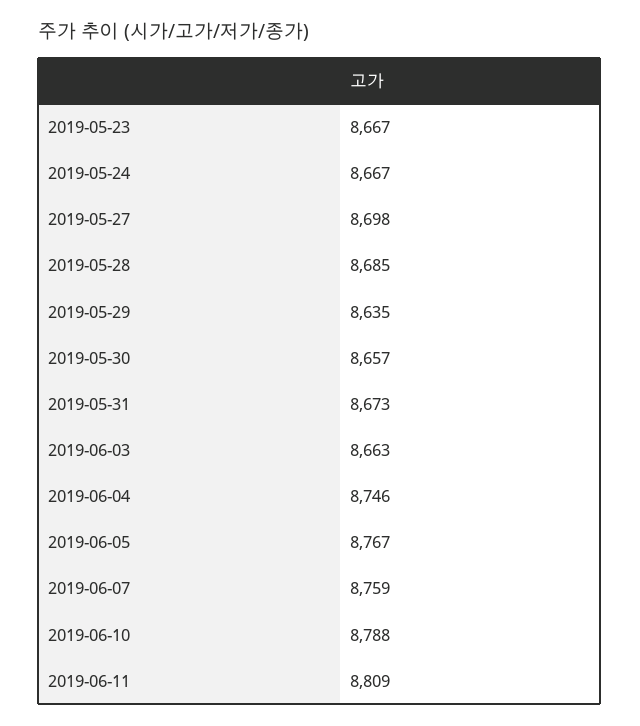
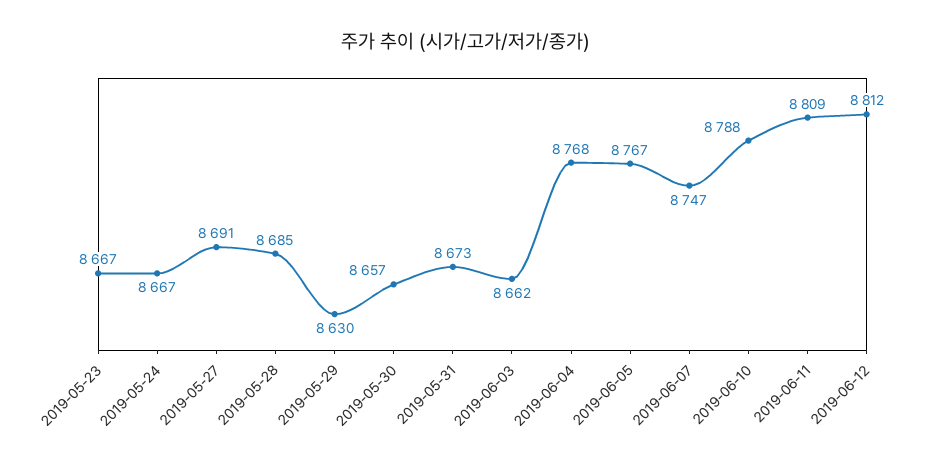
2019-05-27: 8698 -> 8691
2019-05-29: 8635 -> 8630
2019-06-03: 8663 -> 8662
2019-06-04: 8746 -> 8768
2019-06-07: 8759 -> 8747
2019-06-12: none -> 8812

